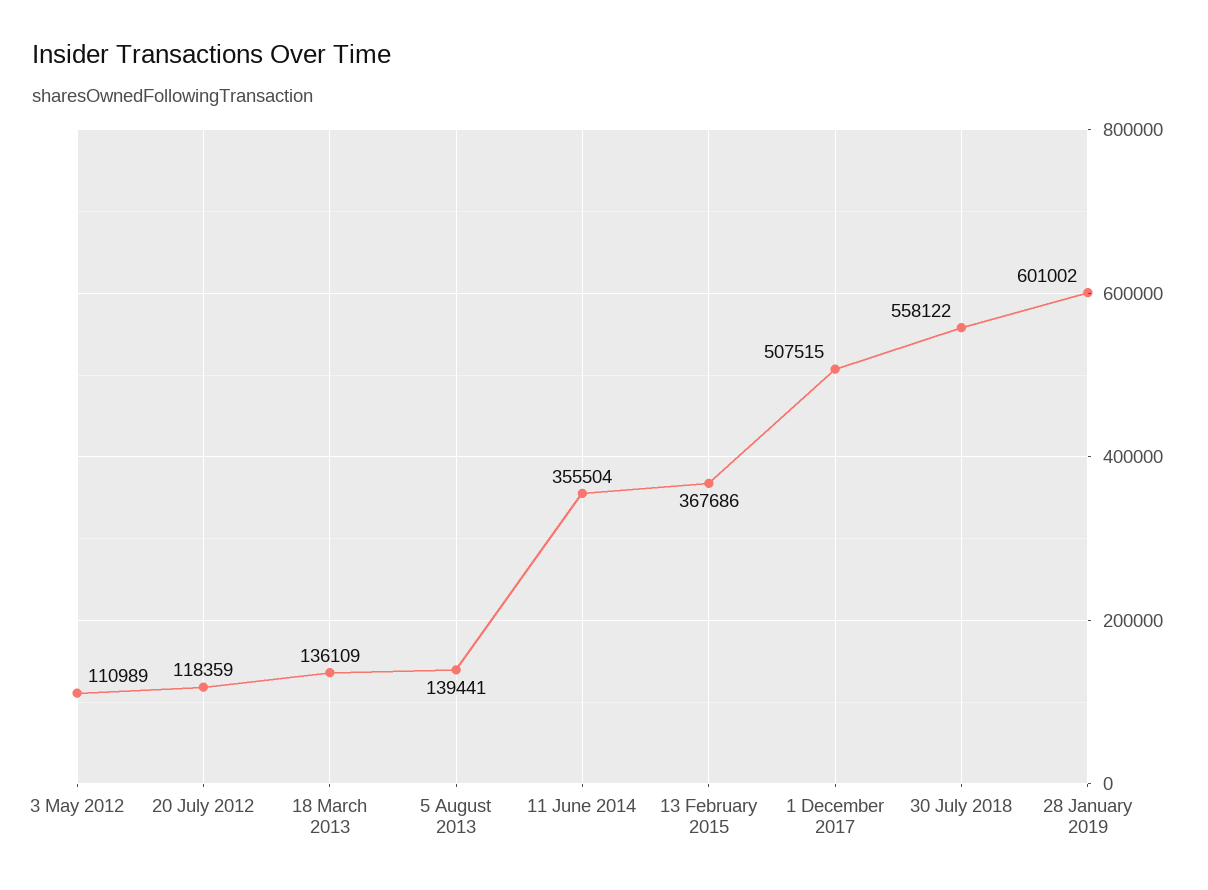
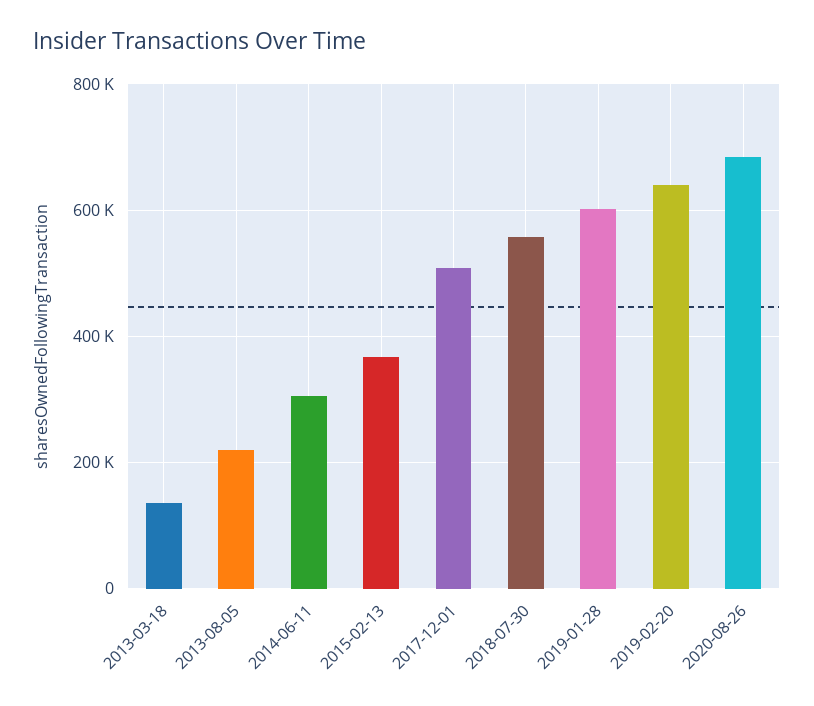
3 May 2012: 110989 -> none
20 July 2012: 118359 -> none
5 August 2013: 139441 -> 220000
11 June 2014: 355504 -> 300000
2019-02-20: none -> 640000
2020-08-26: none -> 680000

